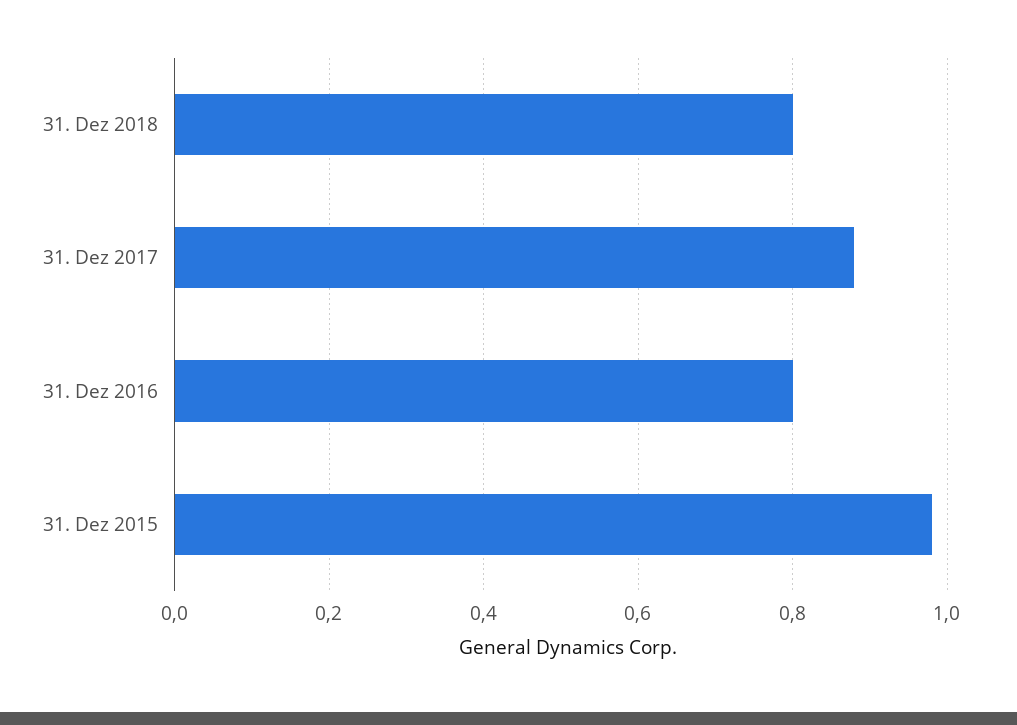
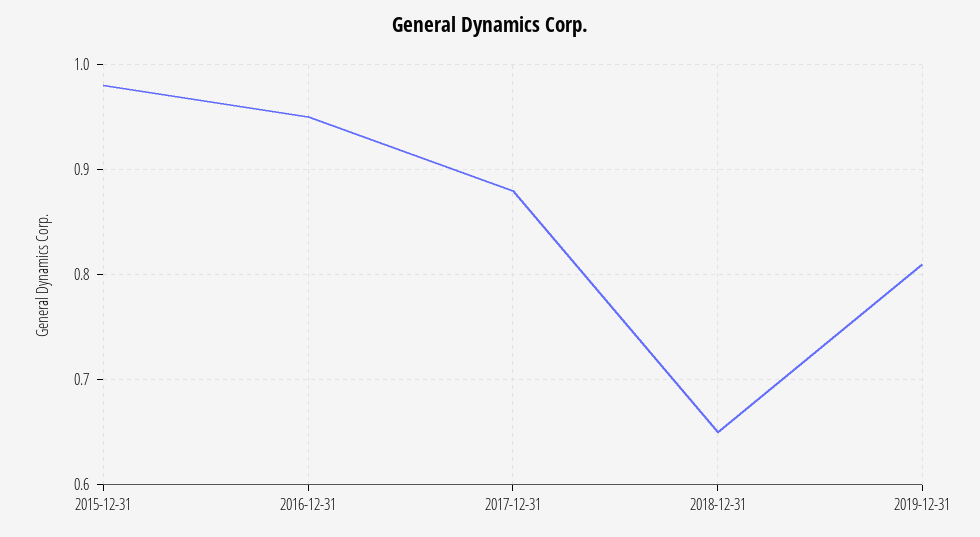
31. Dez 2018: 0.8 -> 0.65
31. Dez 2016: 0.8 -> 0.95
2019-12-31: none -> 0.81

